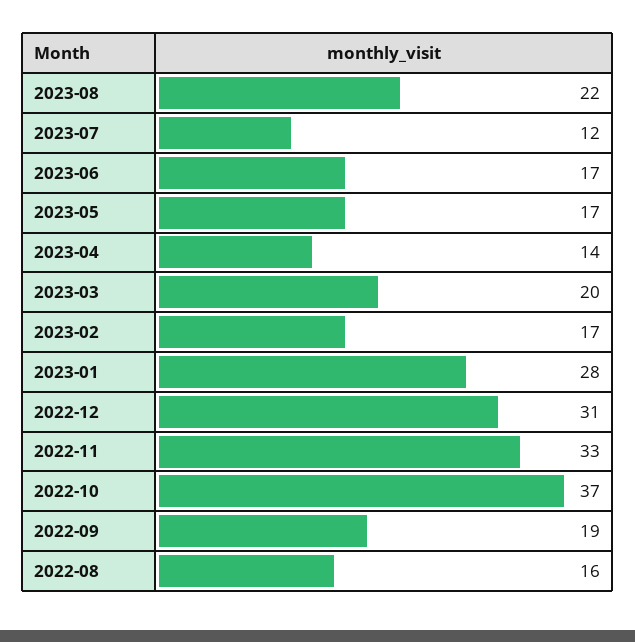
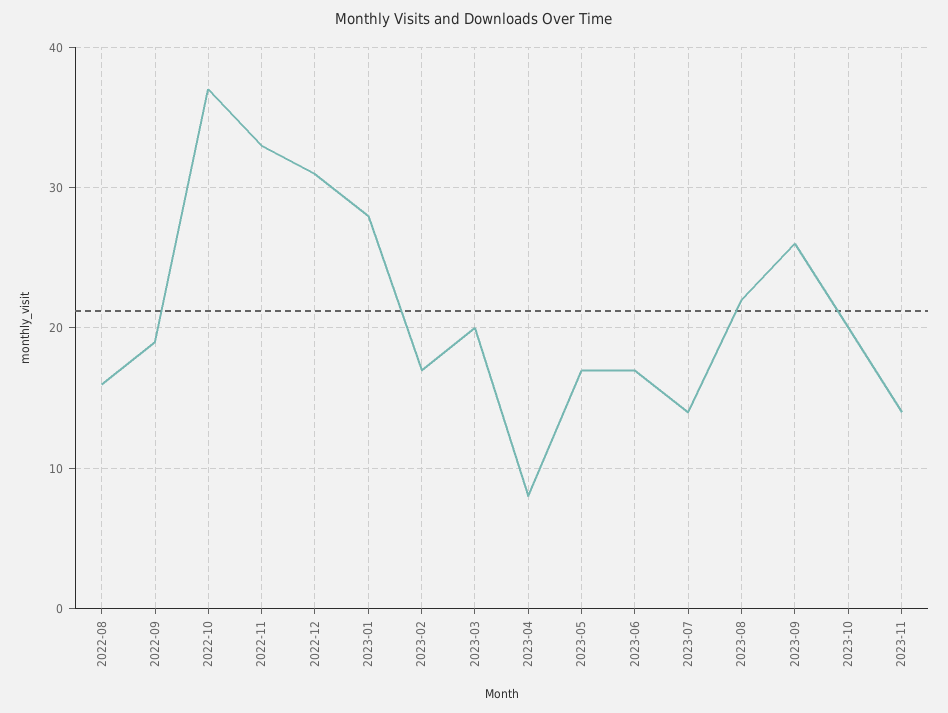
2023-07: 12 -> 14
2023-04: 14 -> 8
2023-09: none -> 26
2023-10: none -> 20
2023-11: none -> 14

